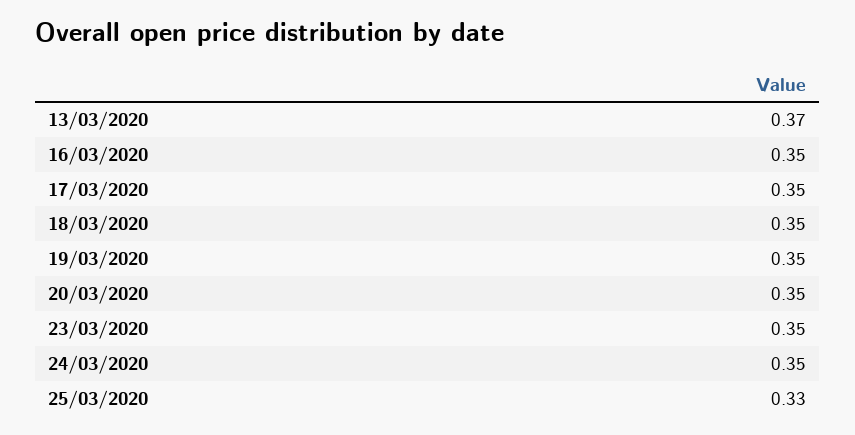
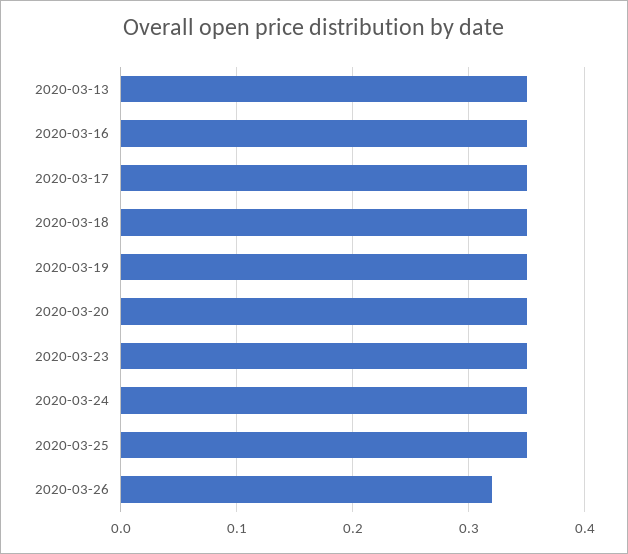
13/03/2020: 0.37 -> 0.35
25/03/2020: 0.33 -> 0.35
2020-03-26: none -> 0.32

